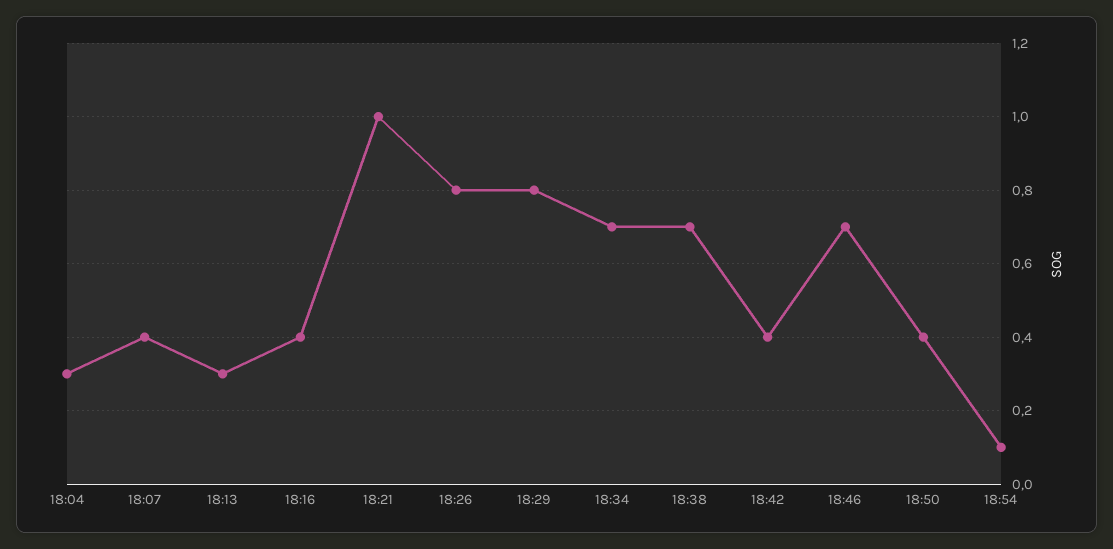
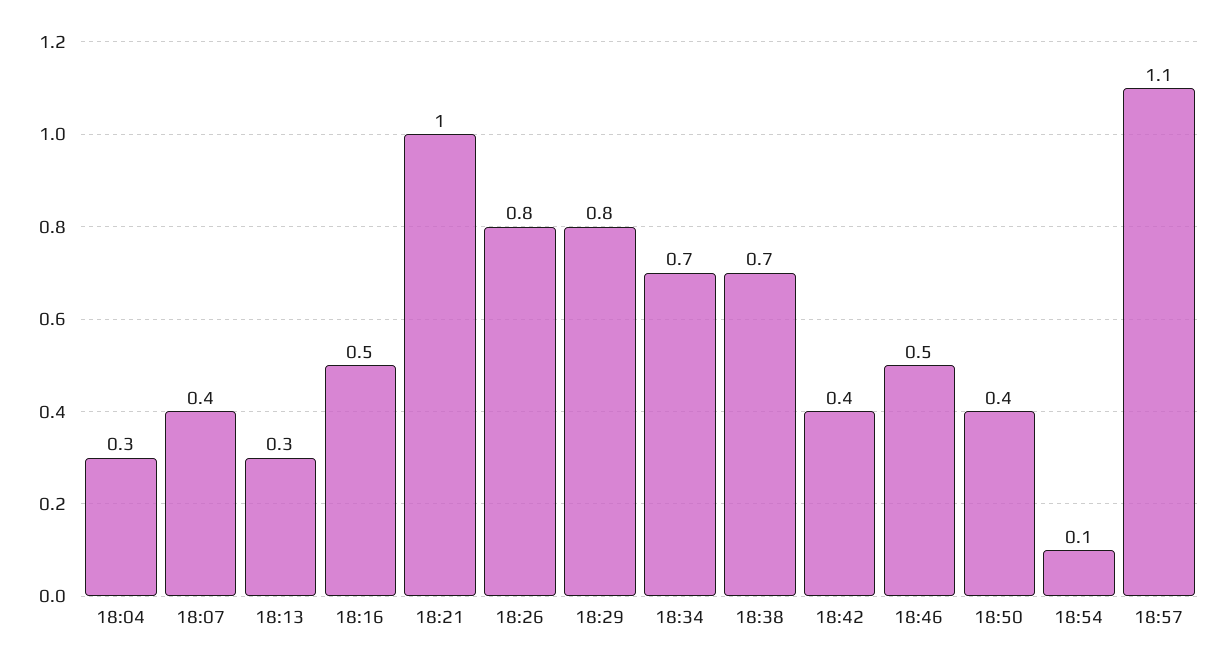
18:16: 0.4 -> 0.5
18:46: 0.7 -> 0.5
18:57: none -> 1.1

